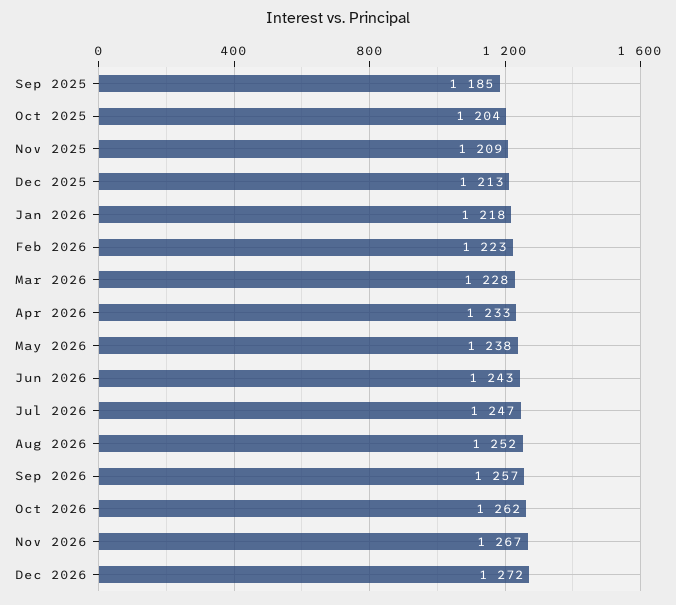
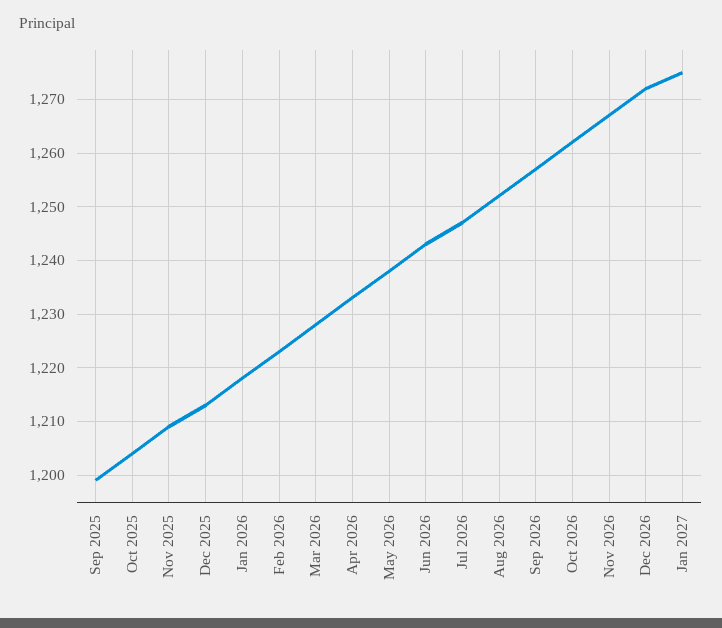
Sep 2025: 1185 -> 1200
Jan 2027: none -> 1275

